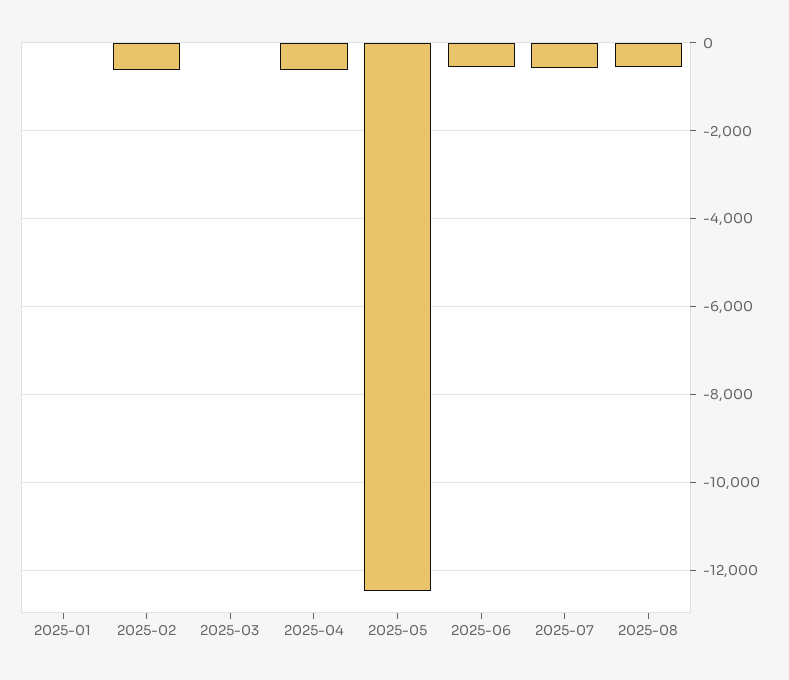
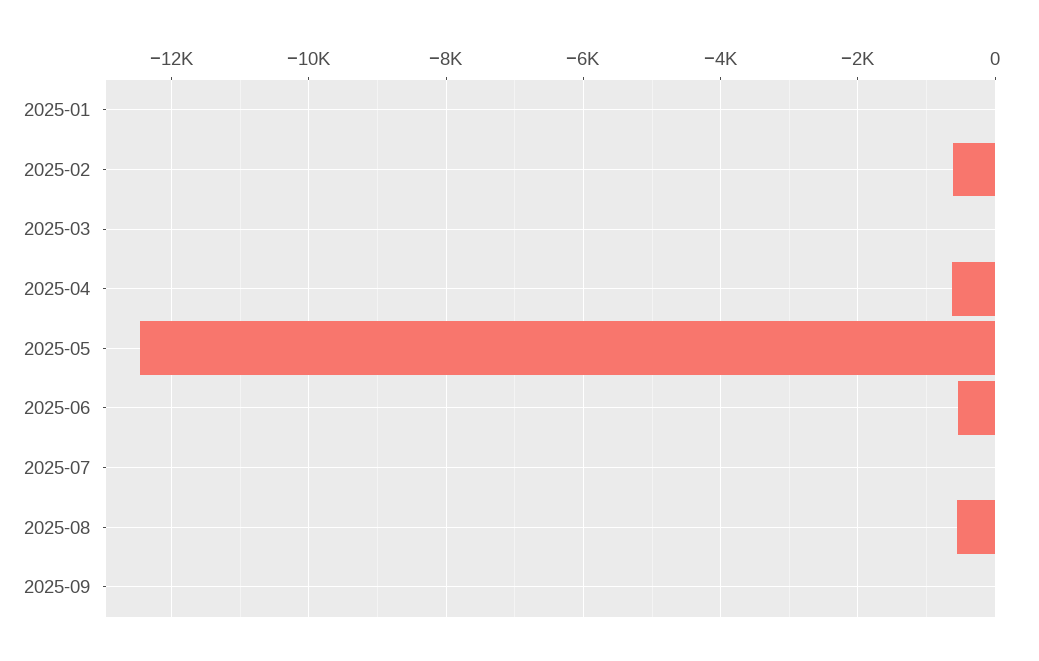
2025-07: -600 -> 0
2025-09: none -> 0

